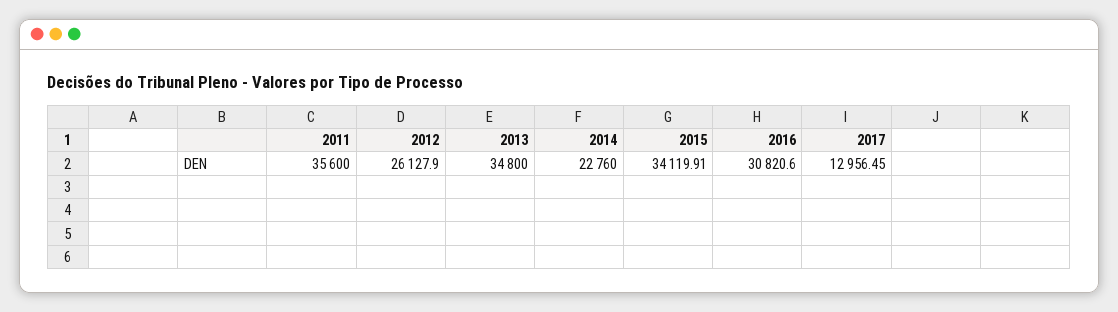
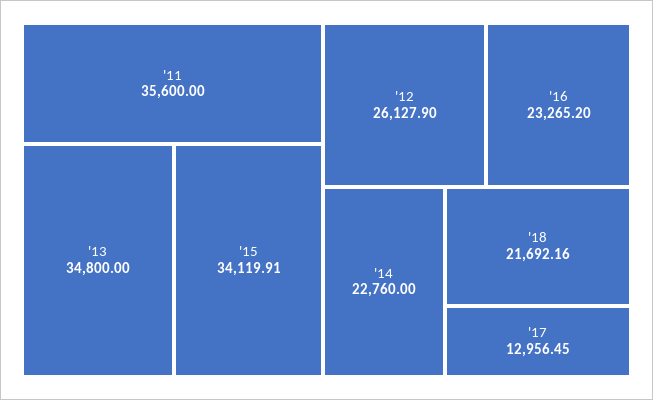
2016: 30820.6 -> 23265.2
'18: none -> 21692.16

